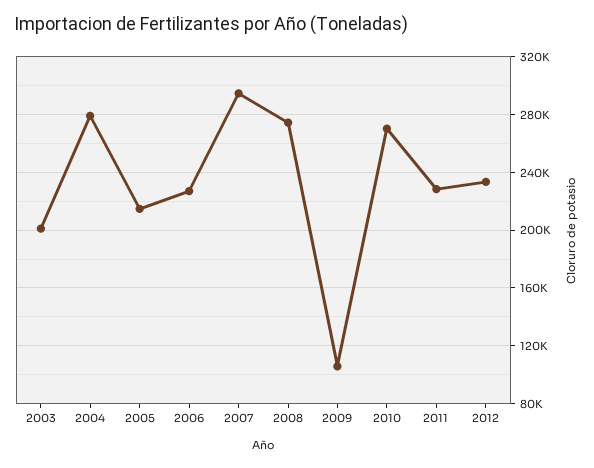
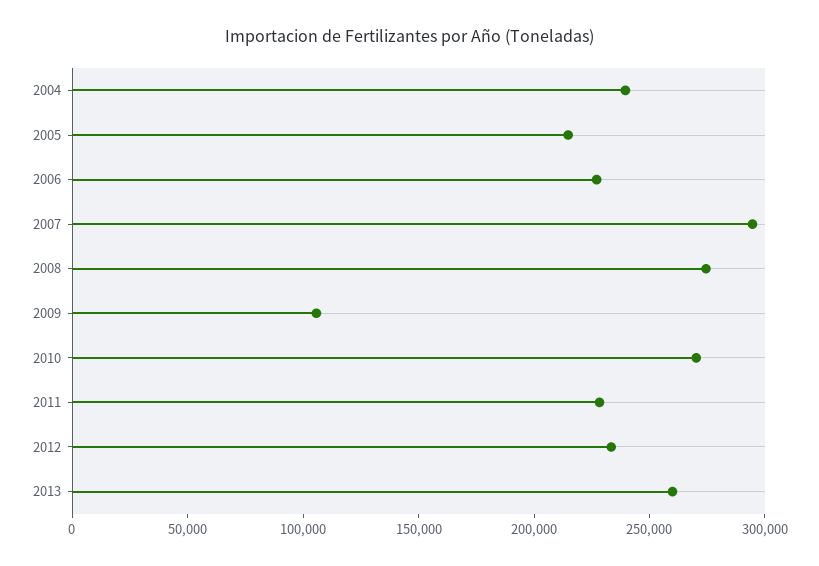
2003: 200000 -> none
2004: 280000 -> 240000
2013: none -> 260000

